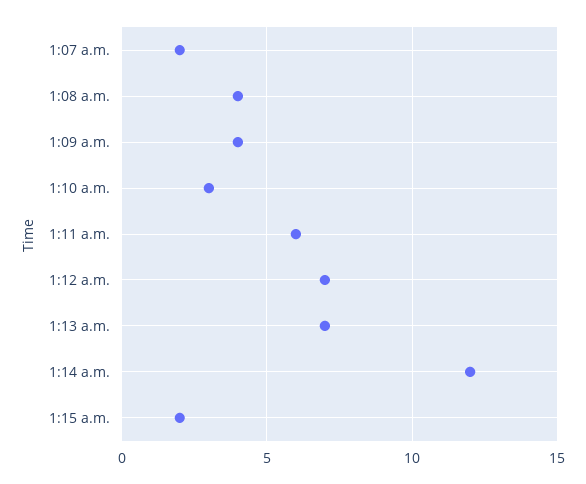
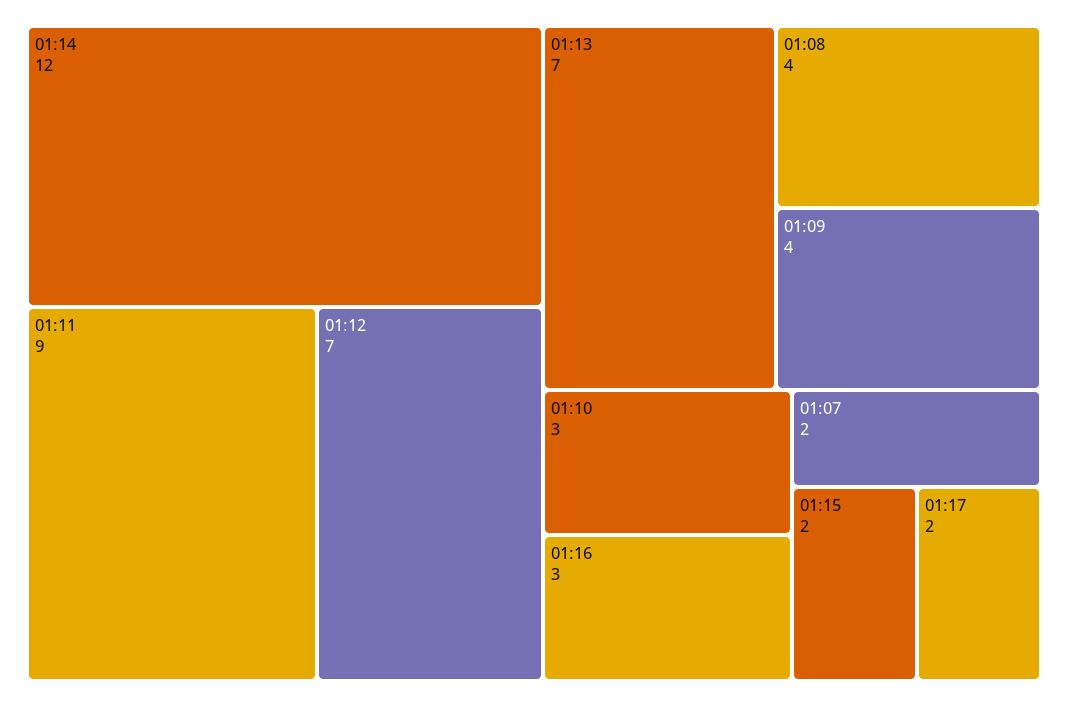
1:11 a.m.: 6 -> 9
01:16: none -> 3
01:17: none -> 2

